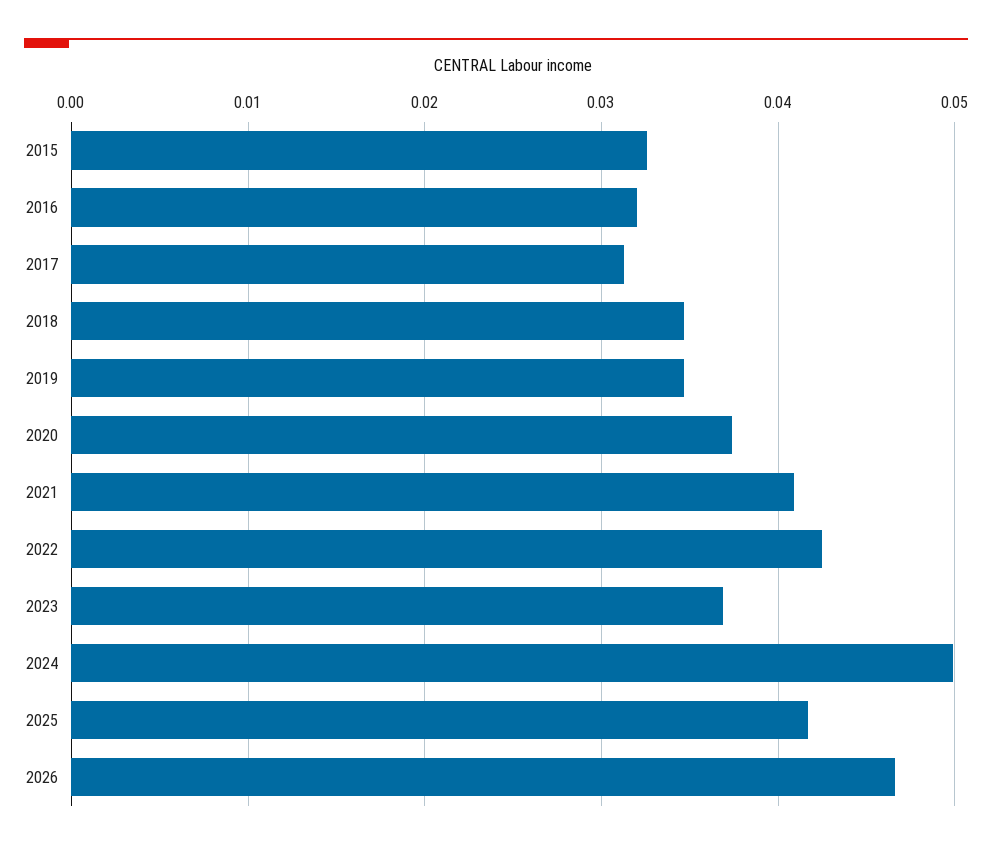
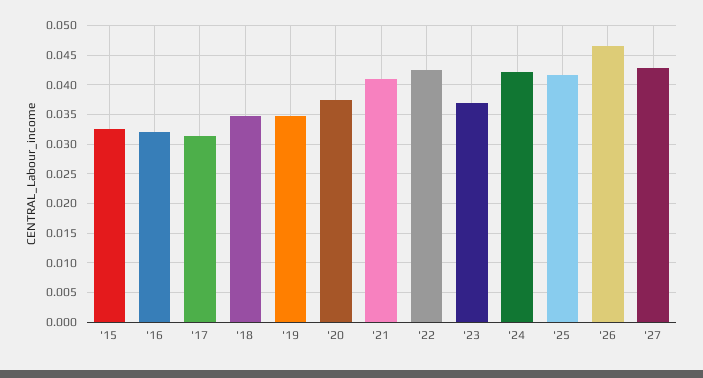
2024: 0.05 -> 0.0425
'27: none -> 0.0425

